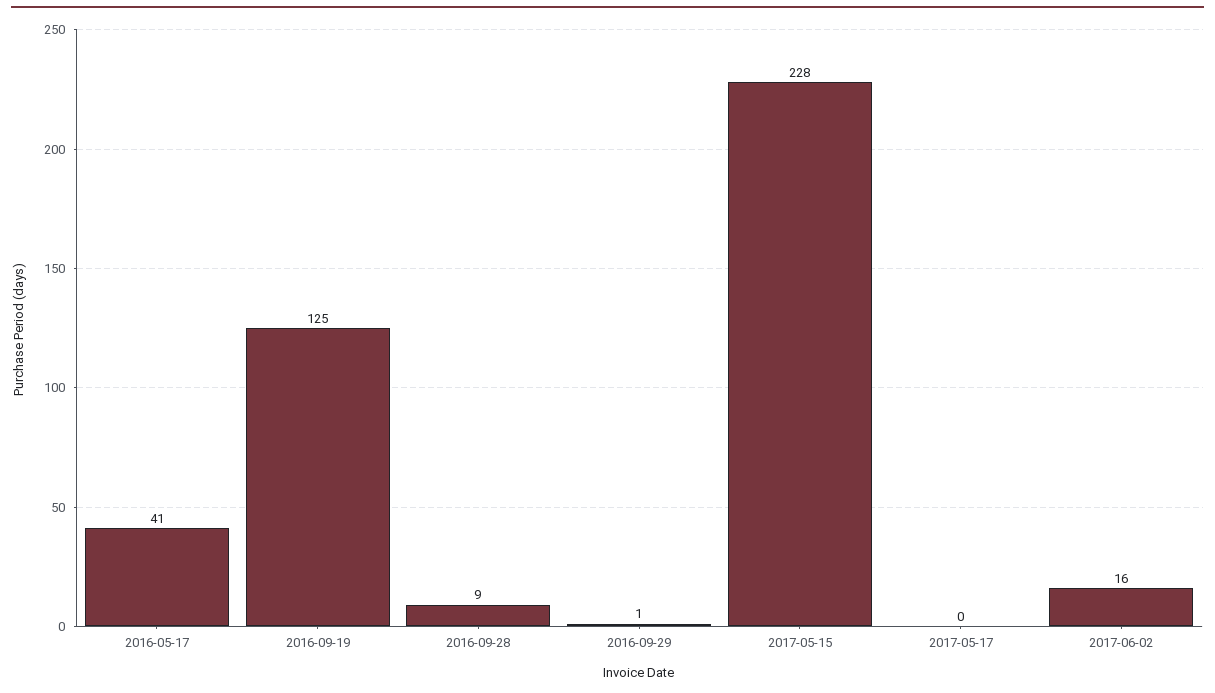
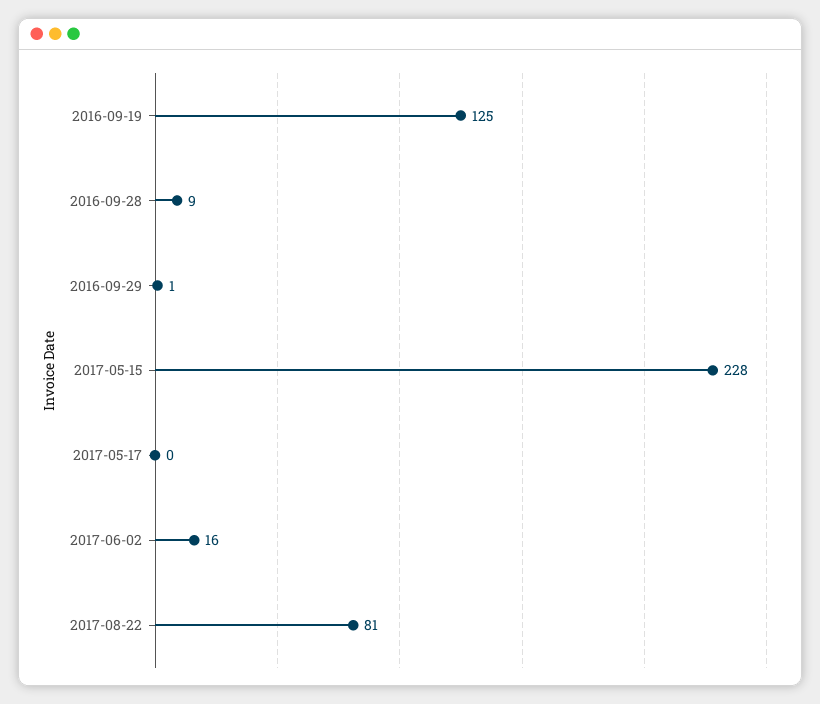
2016-05-17: 41 -> none
2017-08-22: none -> 81

